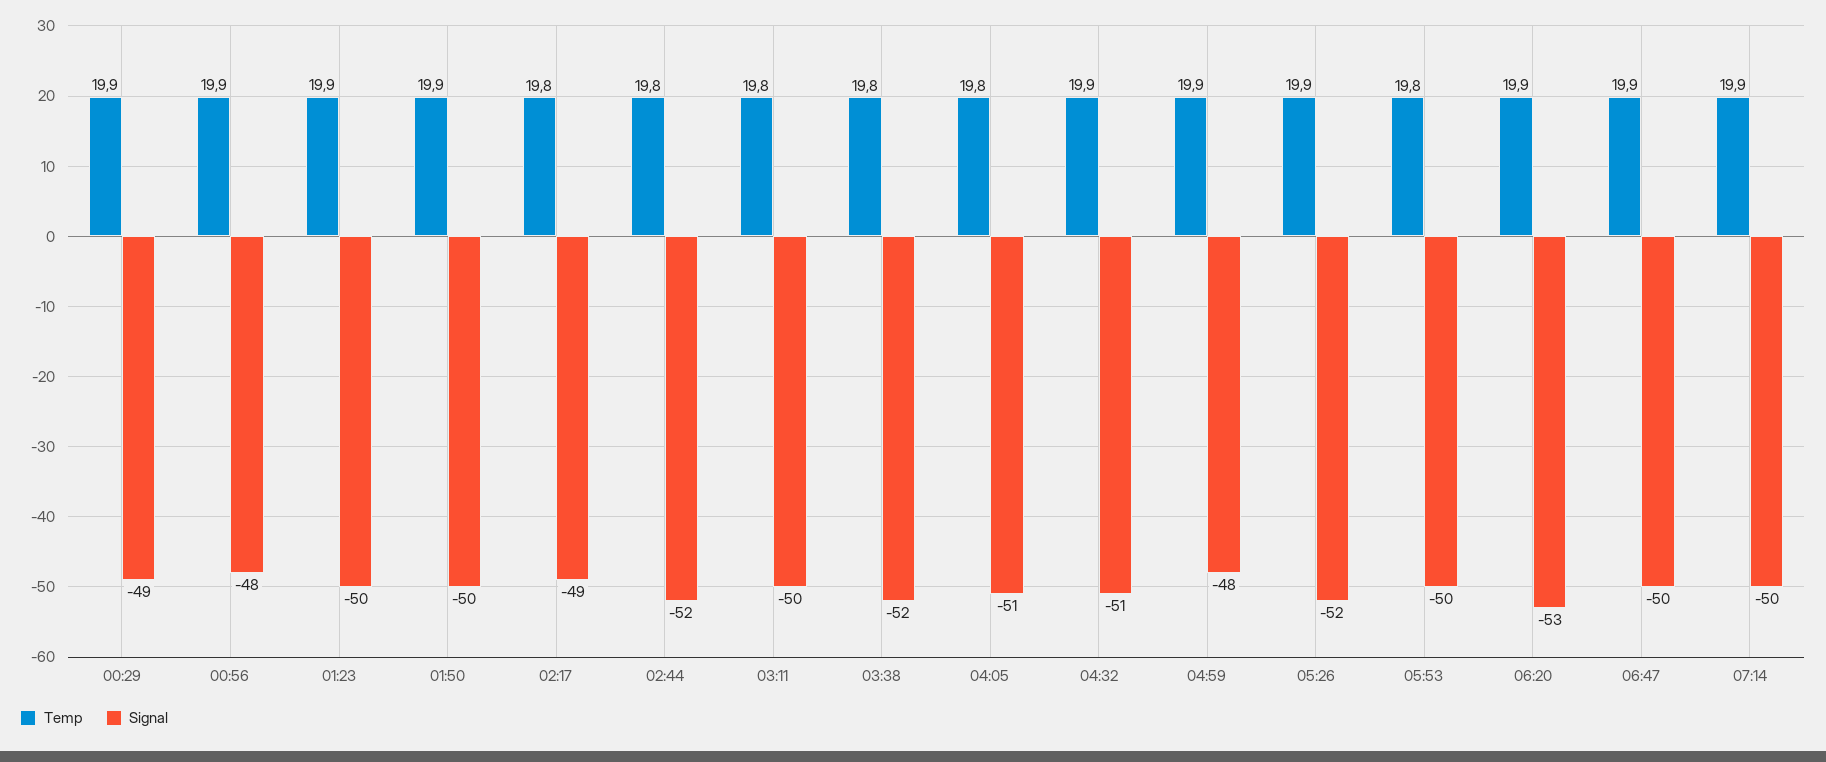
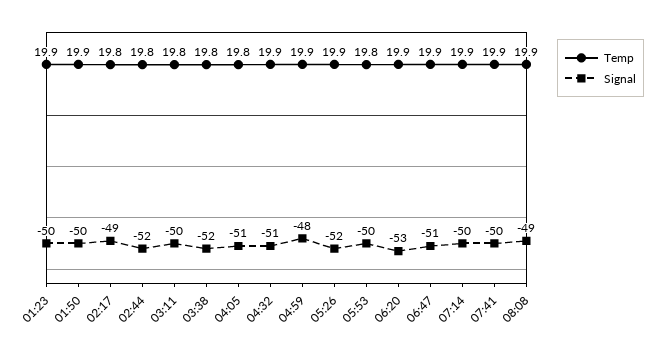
Temp, 00:29: 19.9 -> none
Signal, 00:29: -49 -> none
Temp, 00:56: 19.9 -> none
Signal, 00:56: -48 -> none
Signal, 06:47: -50 -> -51
Temp, 07:41: none -> 19.9
Signal, 07:41: none -> -50
Temp, 08:08: none -> 19.9
Signal, 08:08: none -> -49

